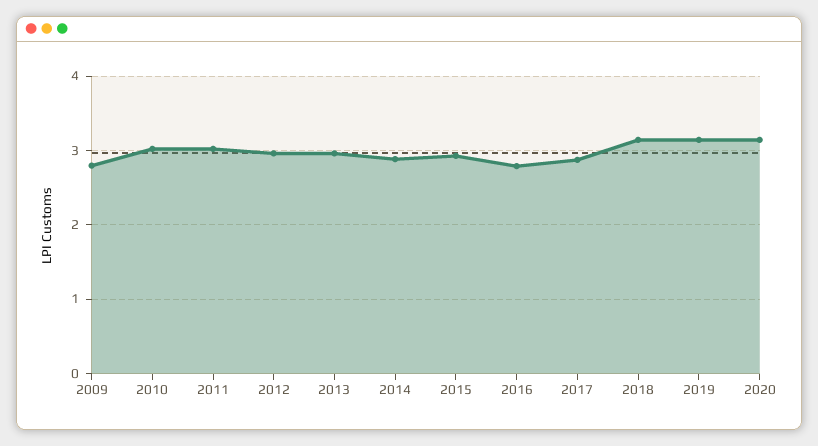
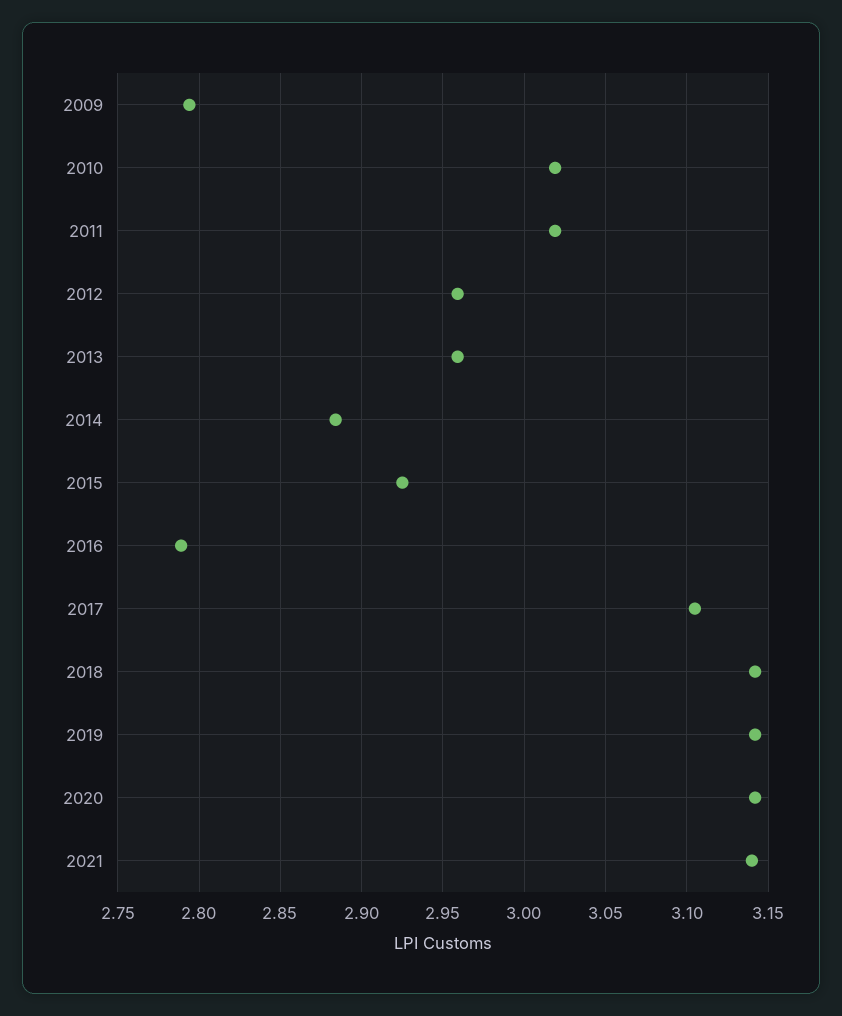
2017: 2.9 -> 3.105
2021: none -> 3.14

